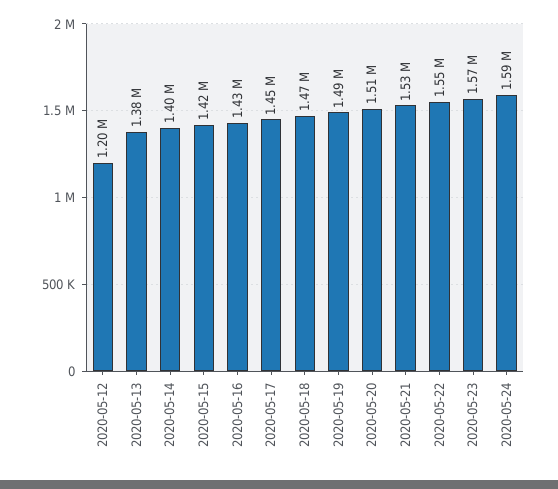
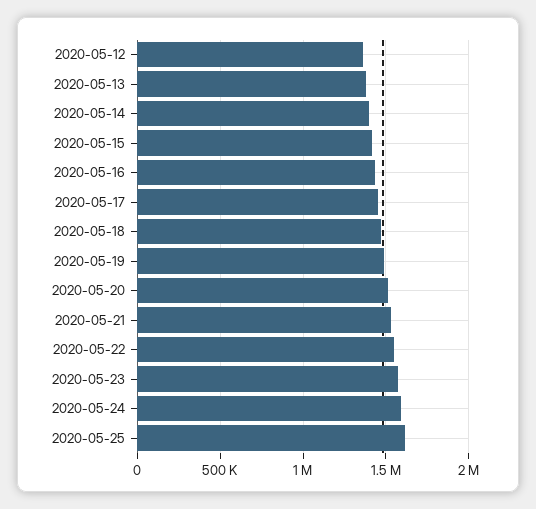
2020-05-12: 1200000 -> 1350000
2020-05-25: none -> 1600000

